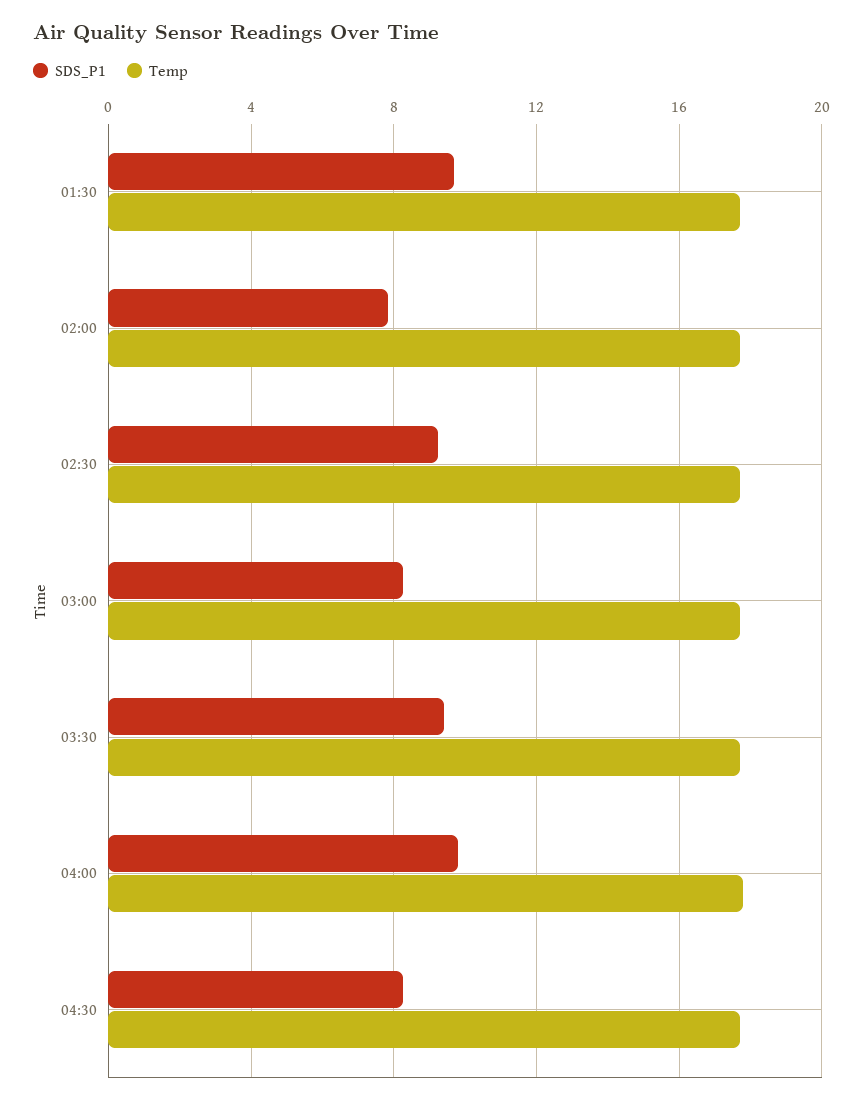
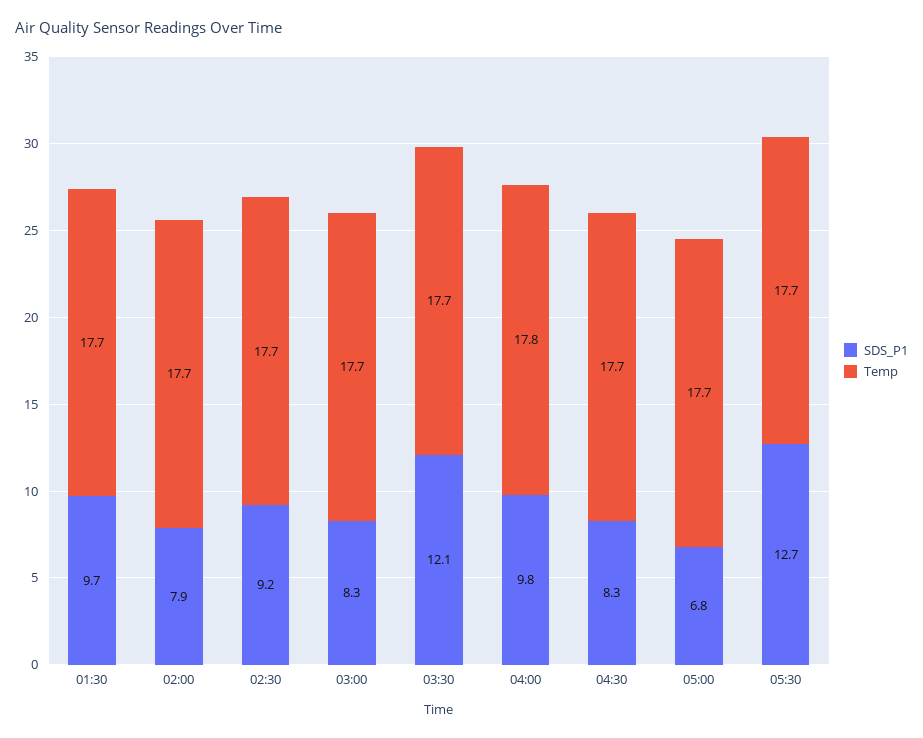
SDS_P1, 03:30: 9.5 -> 12.1
SDS_P1, 05:00: none -> 6.8
Temp, 05:00: none -> 17.7
SDS_P1, 05:30: none -> 12.7
Temp, 05:30: none -> 17.7

